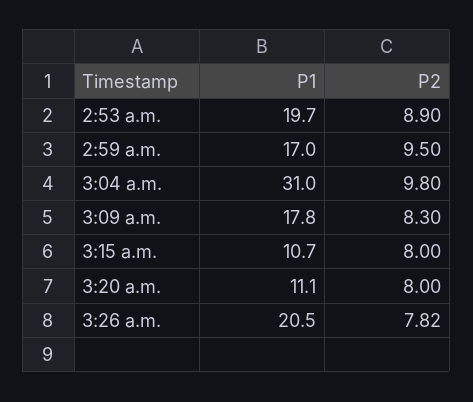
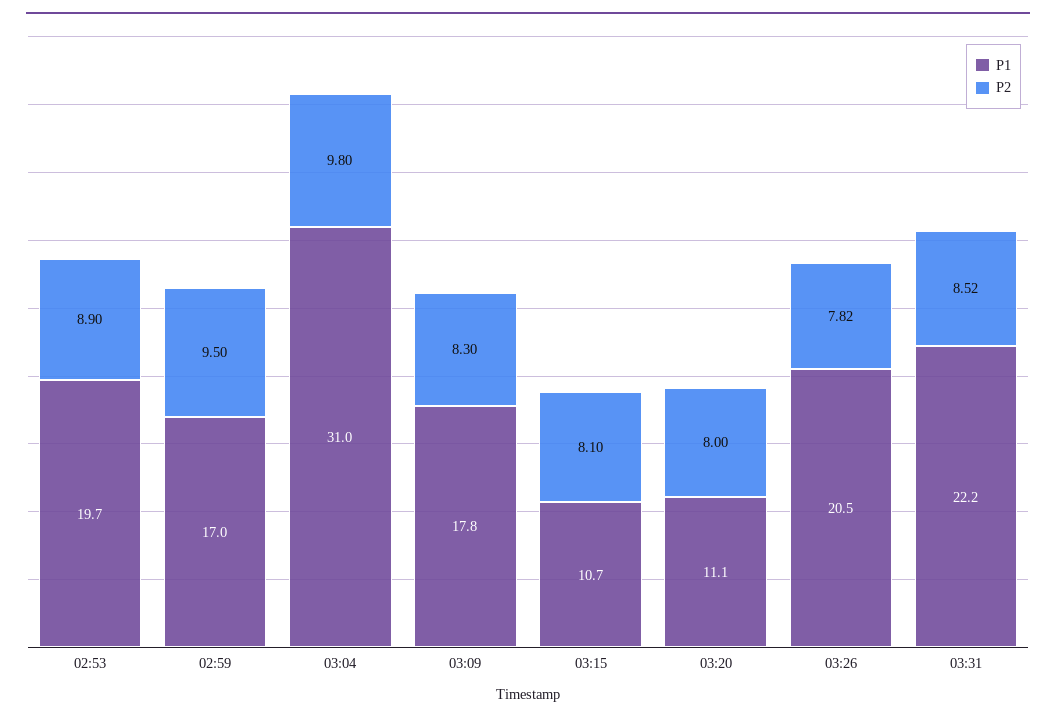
P2, 3:15 a.m.: 8 -> 8.1
P1, 03:31: none -> 22.2
P2, 03:31: none -> 8.52

